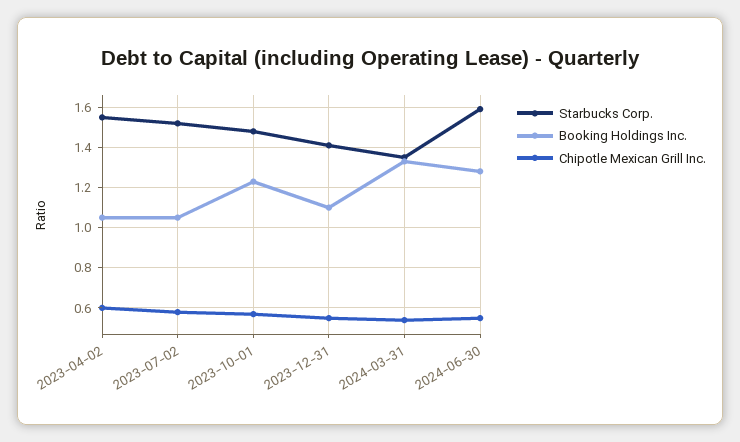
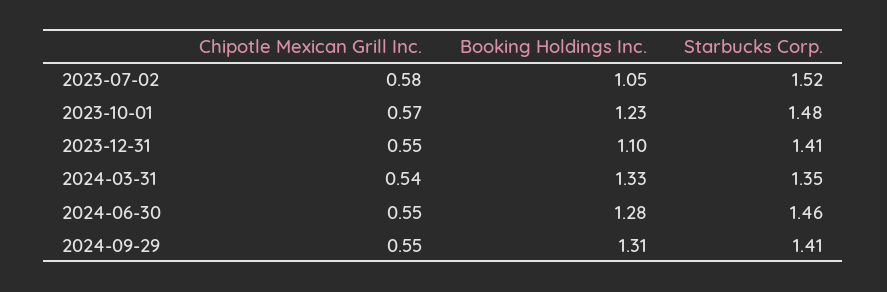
Starbucks Corp., 2023-04-02: 1.55 -> none
Booking Holdings Inc., 2023-04-02: 1.05 -> none
Chipotle Mexican Grill Inc., 2023-04-02: 0.6 -> none
Starbucks Corp., 2024-06-30: 1.6 -> 1.46
Chipotle Mexican Grill Inc., 2024-09-29: none -> 0.55
Booking Holdings Inc., 2024-09-29: none -> 1.31
Starbucks Corp., 2024-09-29: none -> 1.41

